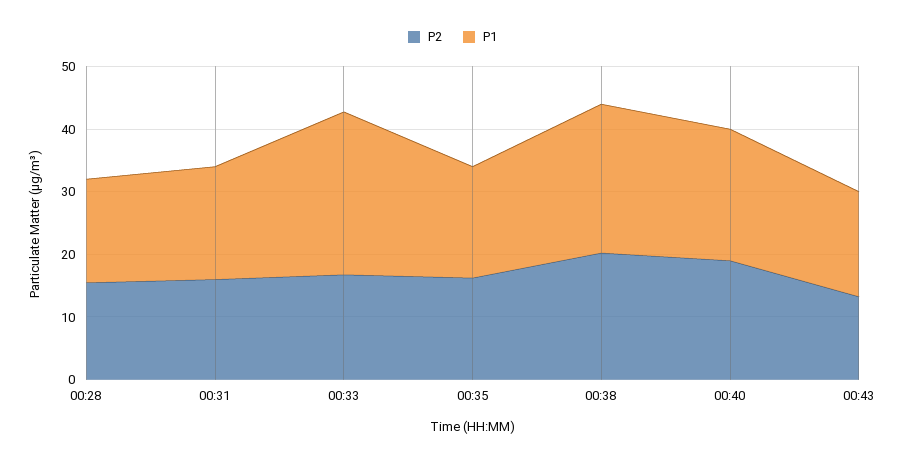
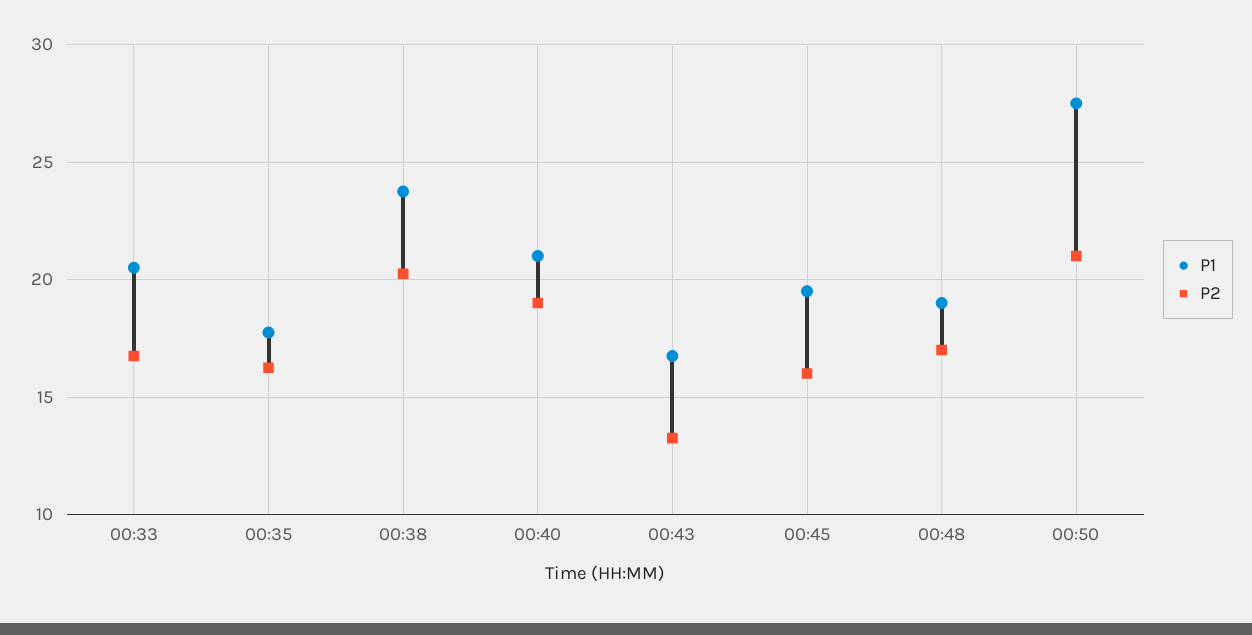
P2, 00:28: 16 -> none
P1, 00:28: 16 -> none
P2, 00:31: 16 -> none
P1, 00:31: 18 -> none
P1, 00:33: 26 -> 20.5
P1, 00:45: none -> 19.5
P2, 00:45: none -> 16
P1, 00:48: none -> 19
P2, 00:48: none -> 17
P1, 00:50: none -> 27.5
P2, 00:50: none -> 21

